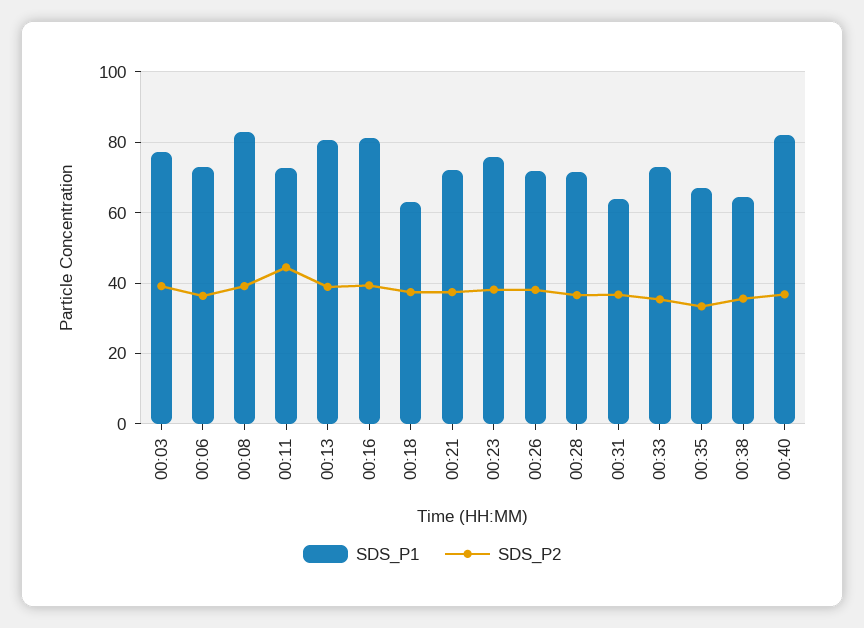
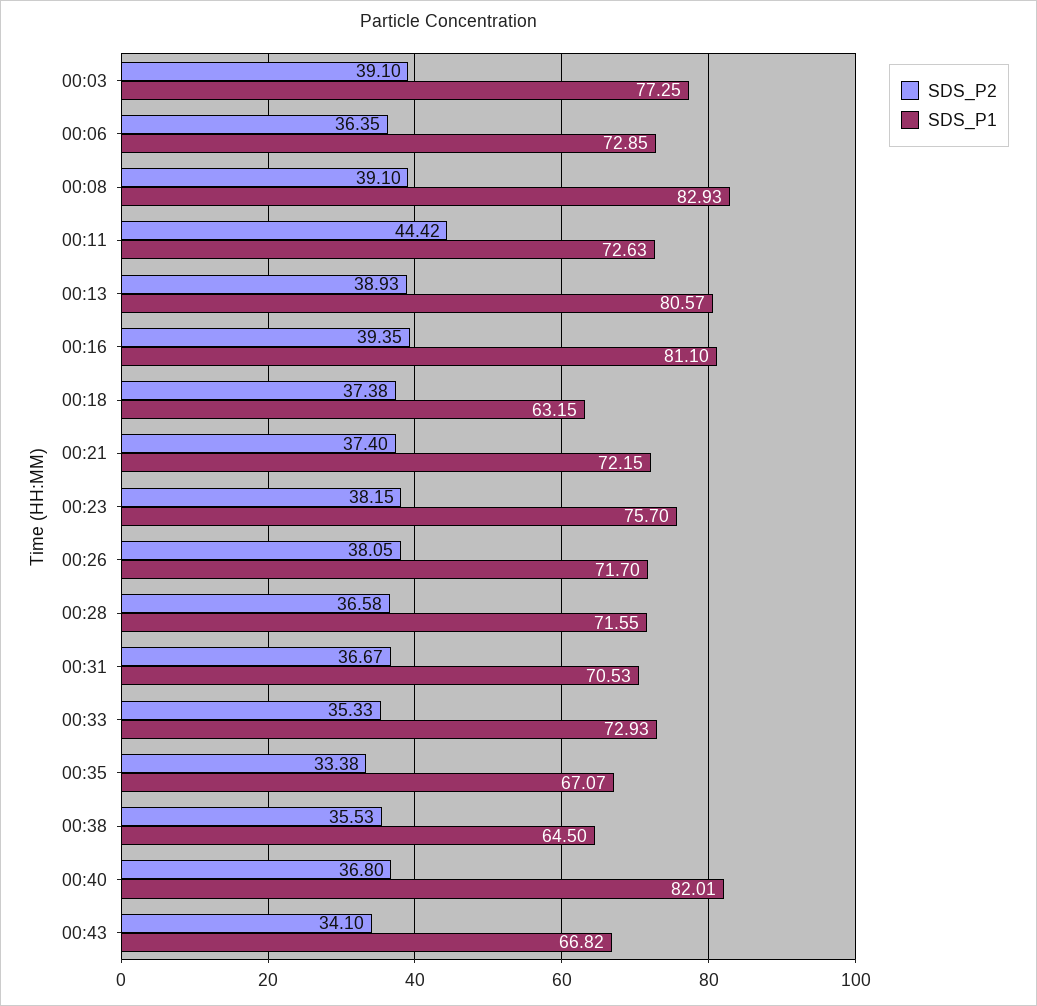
SDS_P1, 00:31: 64 -> 70.53
SDS_P2, 00:43: none -> 34.1
SDS_P1, 00:43: none -> 66.82

